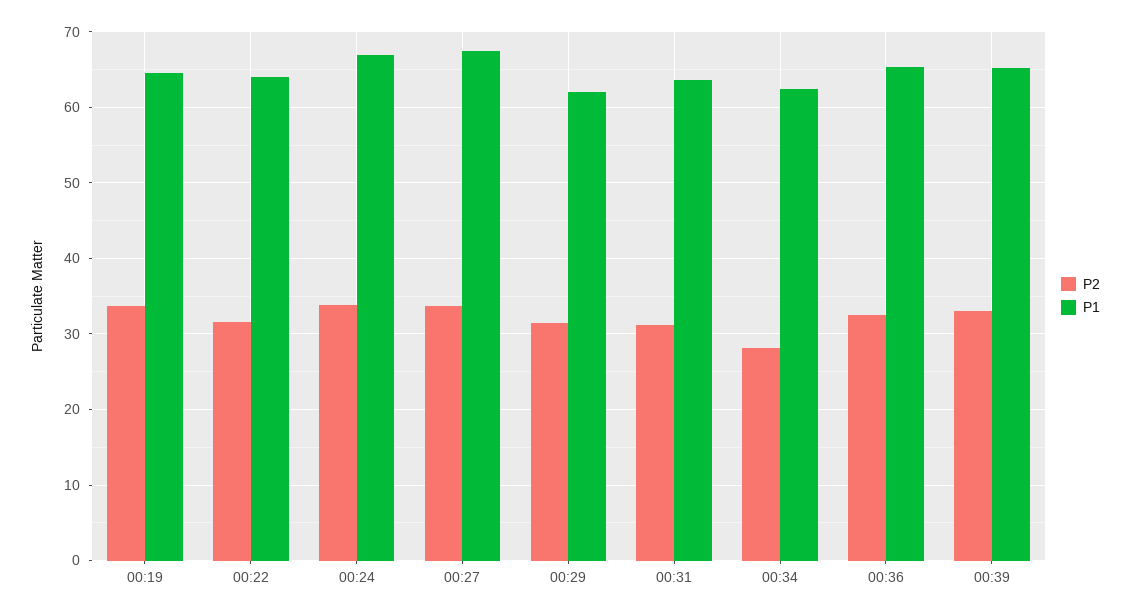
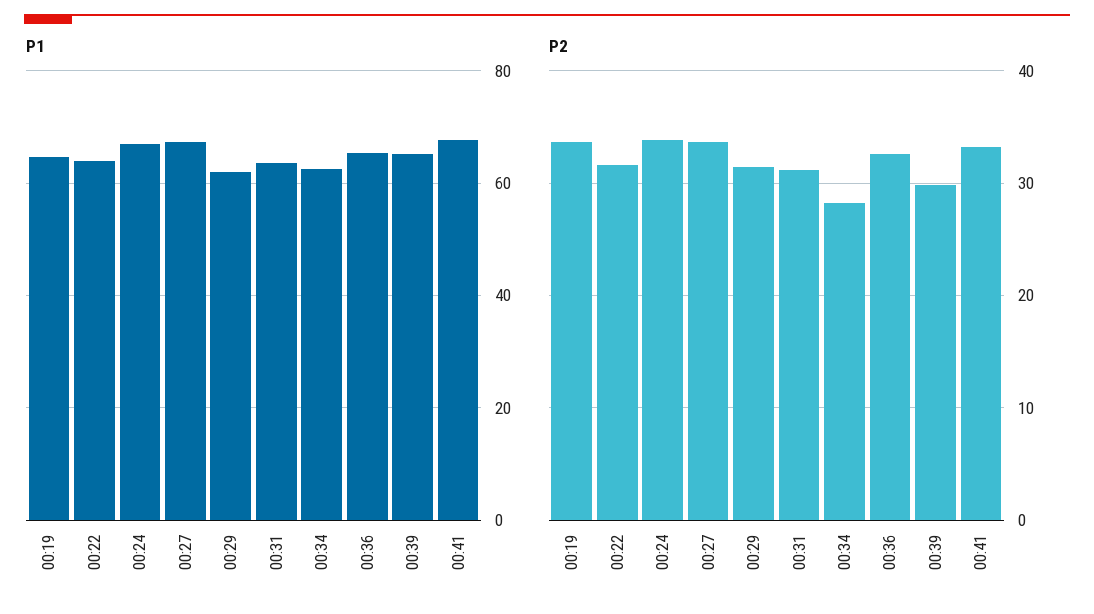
P2, 00:39: 33 -> 30
P1, 00:41: none -> 68
P2, 00:41: none -> 33

